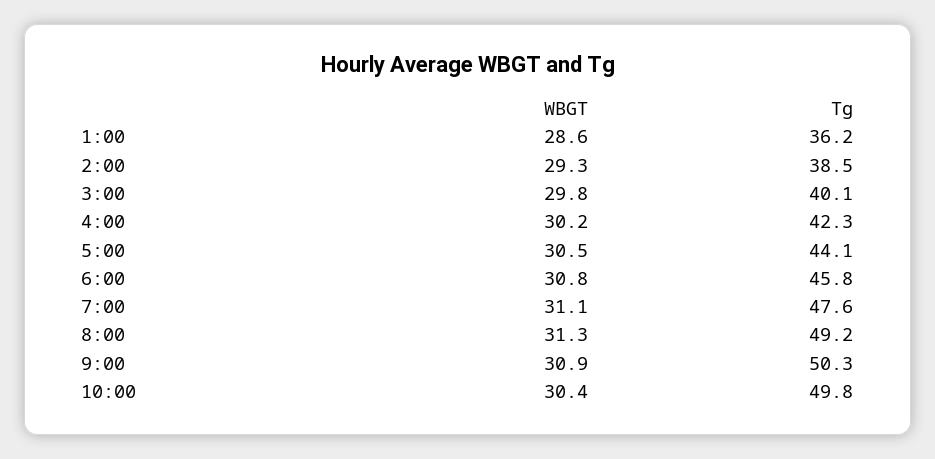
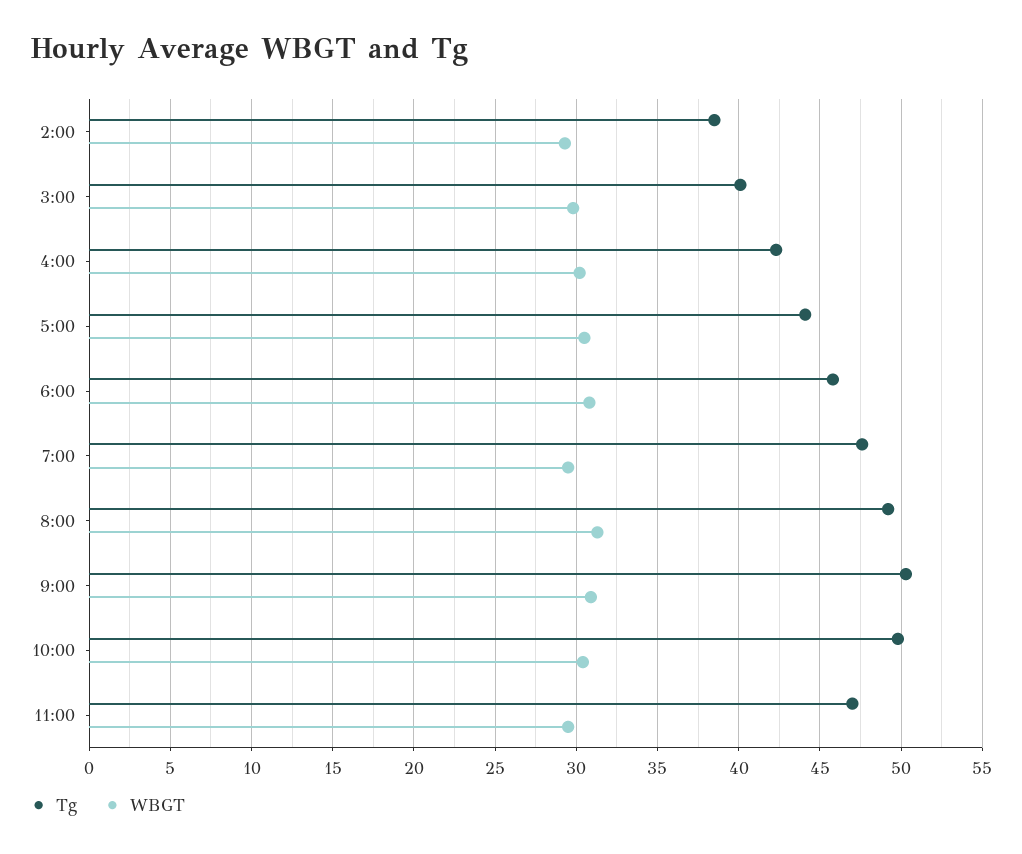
WBGT, 1:00: 28.6 -> none
Tg, 1:00: 36.2 -> none
WBGT, 7:00: 31.1 -> 29.5
Tg, 11:00: none -> 47
WBGT, 11:00: none -> 29.5

